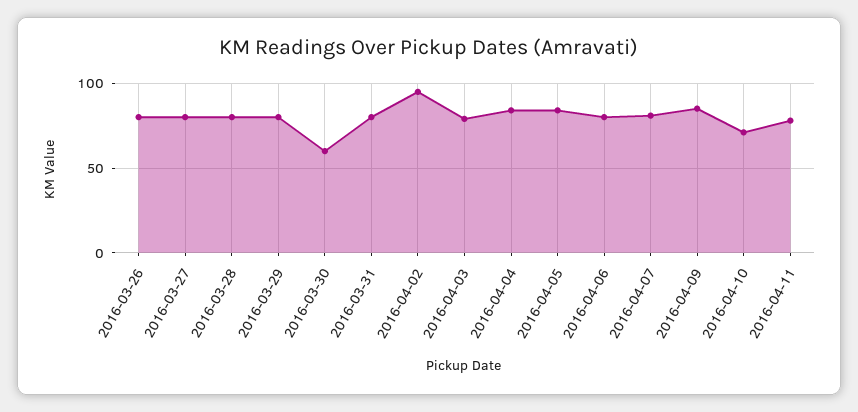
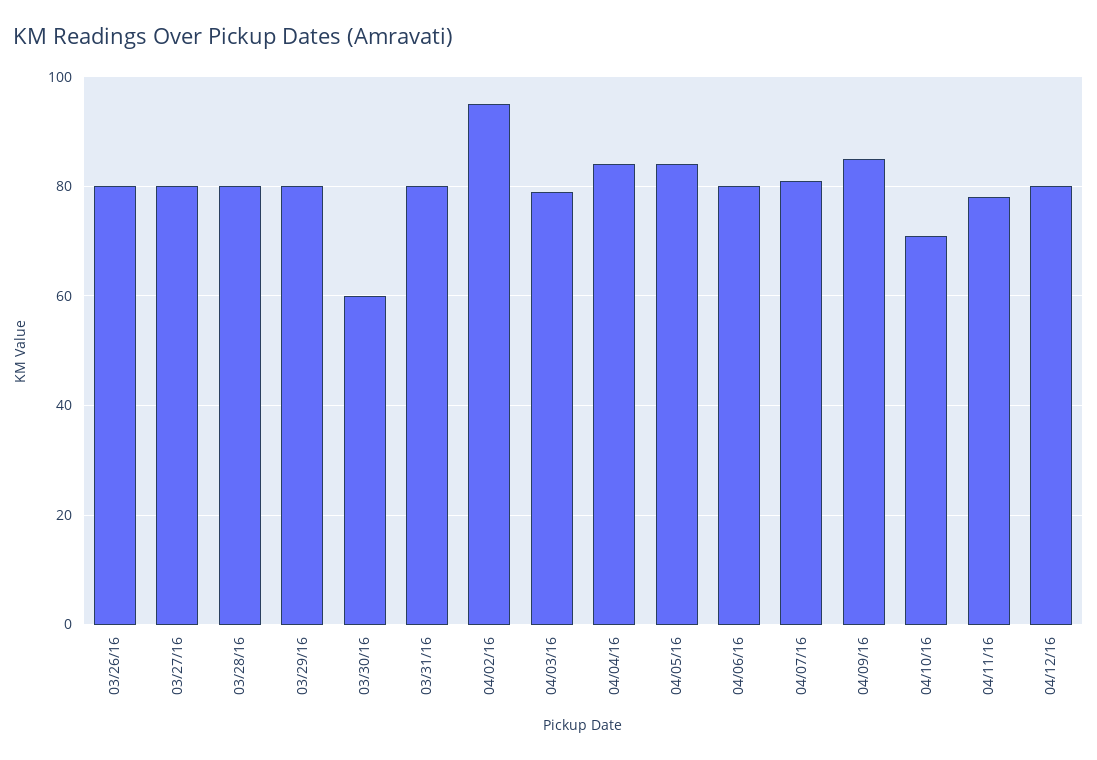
04/12/16: none -> 80

